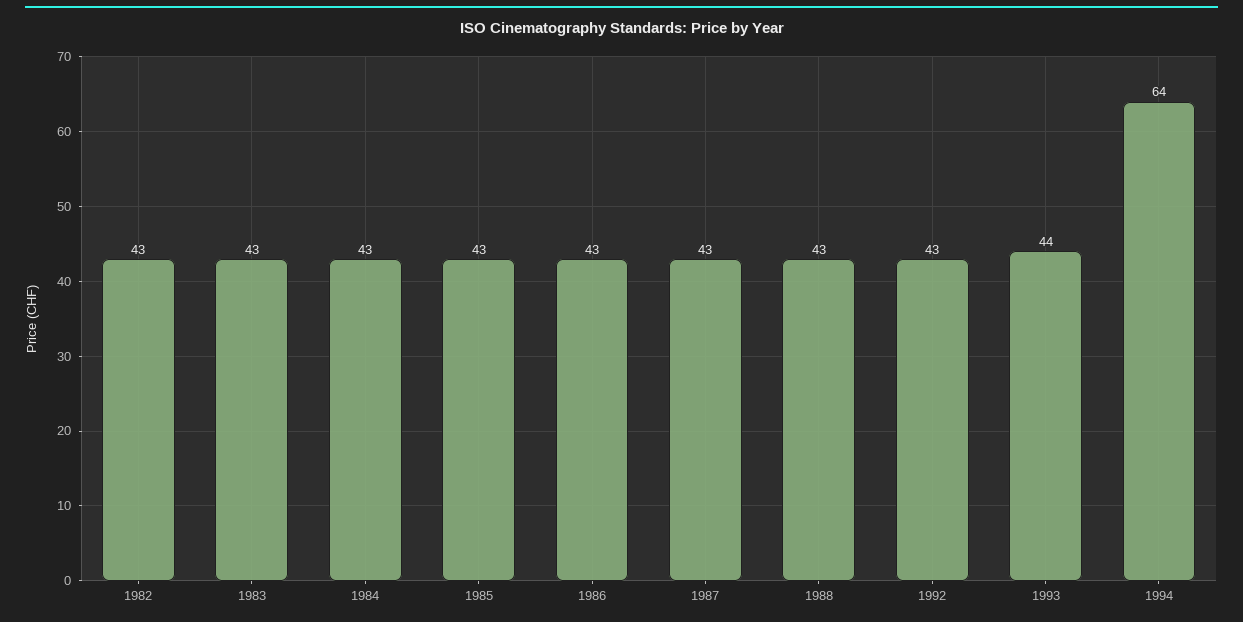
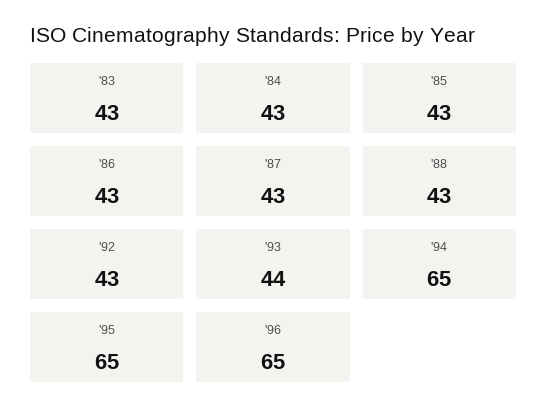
1982: 43 -> none
1994: 64 -> 65
'95: none -> 65
'96: none -> 65

